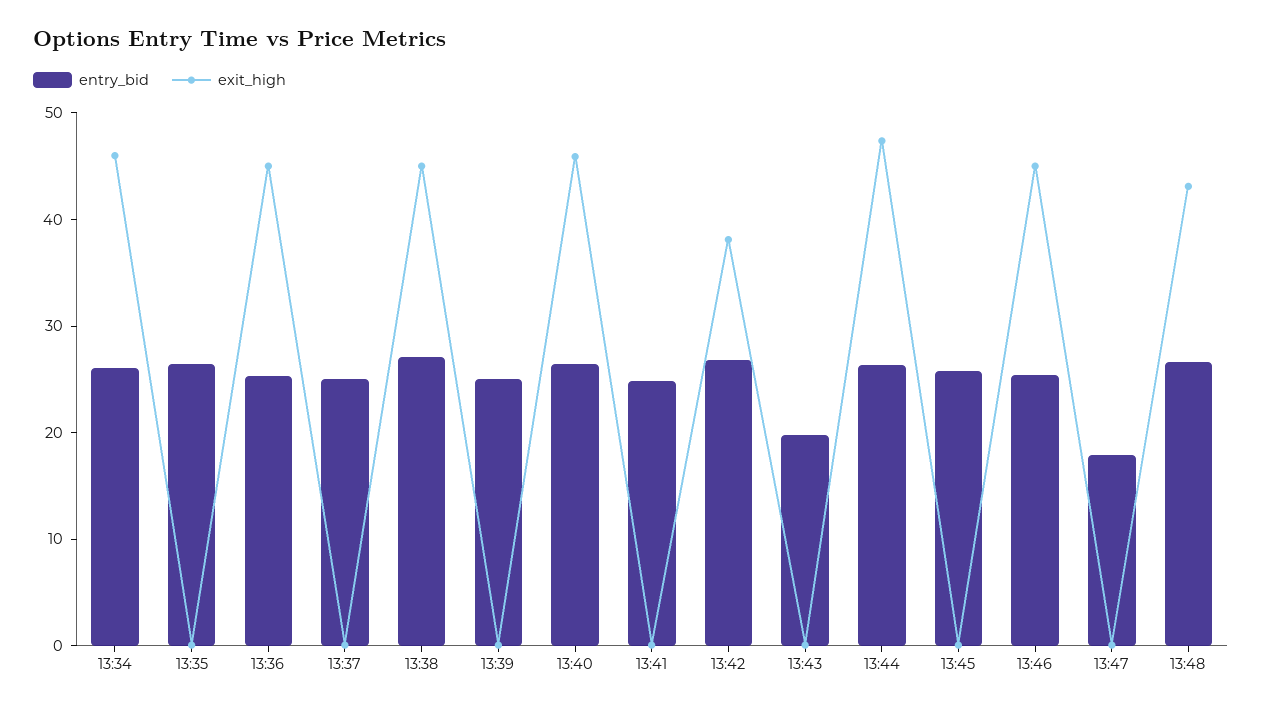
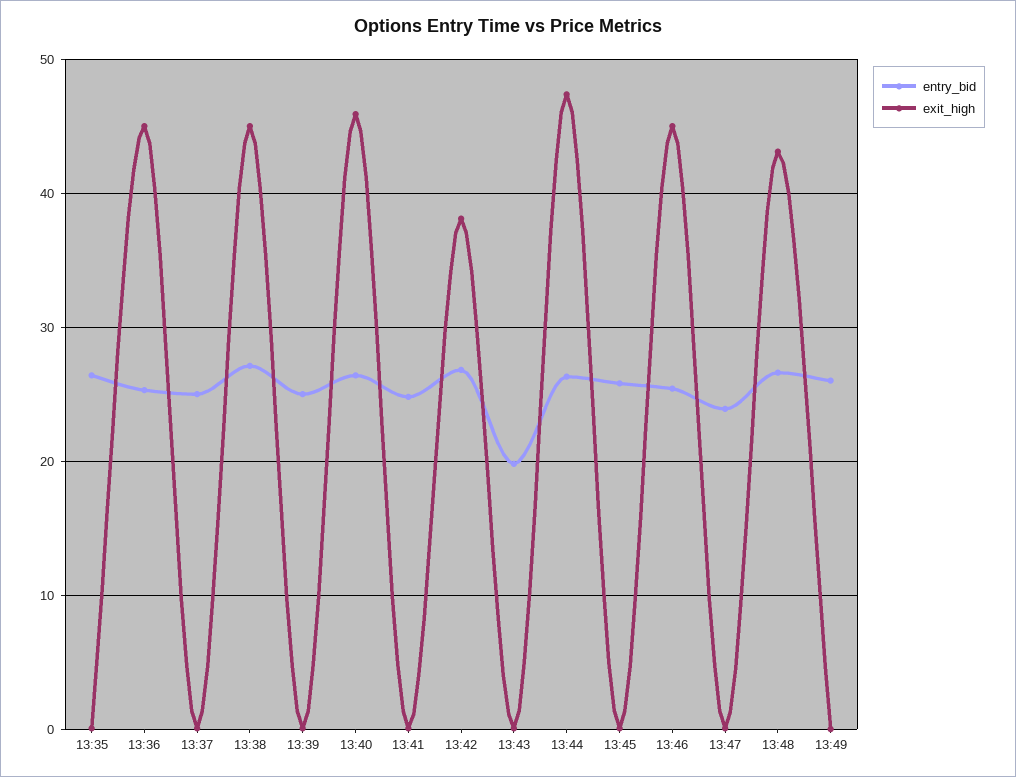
entry_bid, 13:34: 26 -> none
exit_high, 13:34: 46 -> none
entry_bid, 13:47: 18 -> 24
entry_bid, 13:49: none -> 26
exit_high, 13:49: none -> 0

